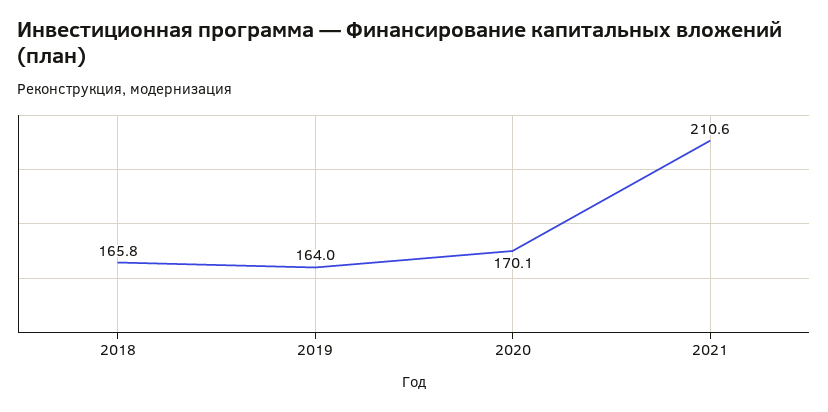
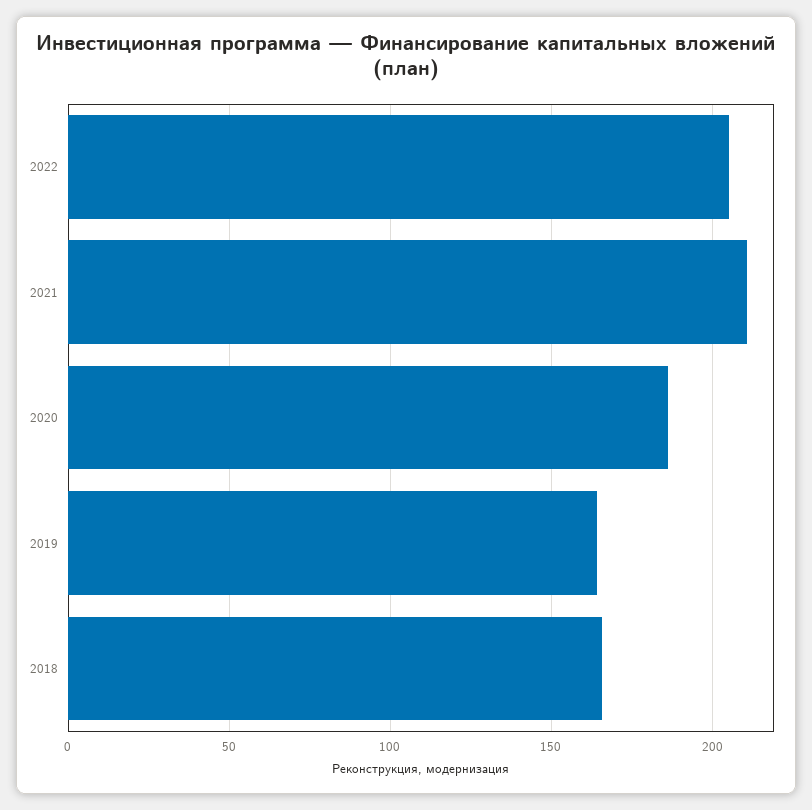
2020: 170.1 -> 185
2022: none -> 205

